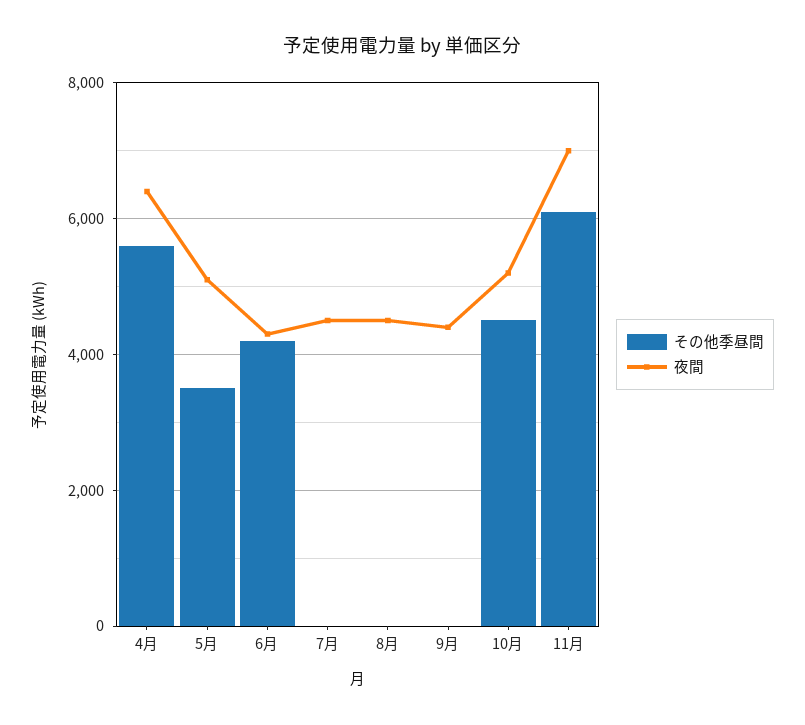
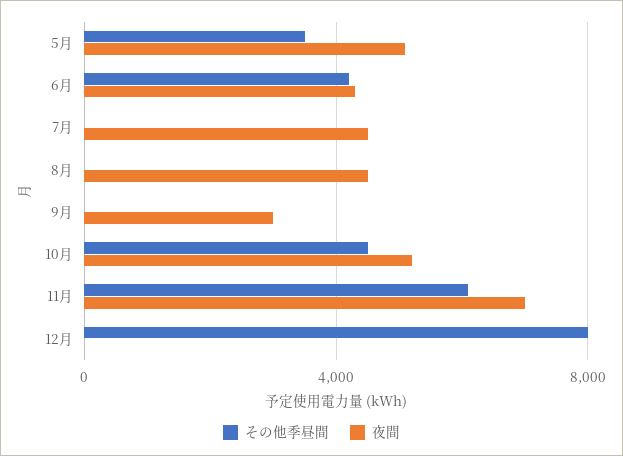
その他季昼間, 4月: 5600 -> none
夜間, 4月: 6400 -> none
夜間, 9月: 4400 -> 3000
その他季昼間, 12月: none -> 8000
夜間, 12月: none -> 0

